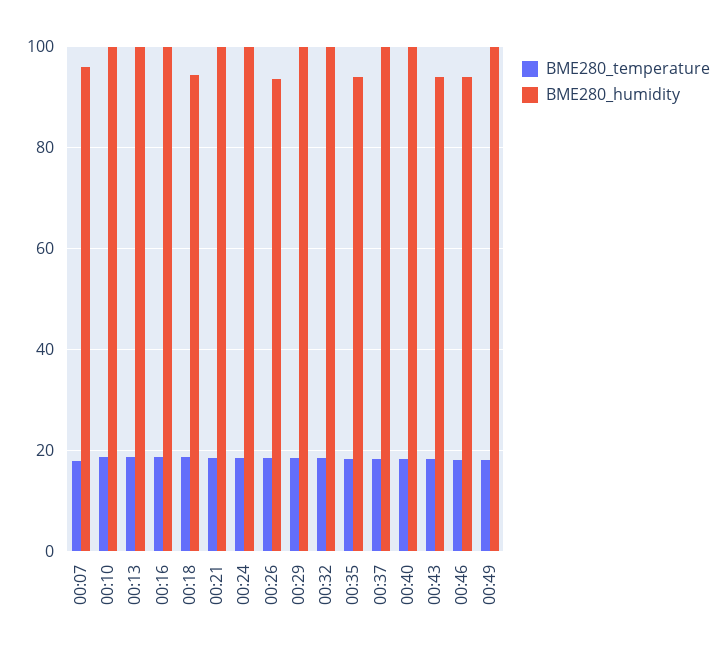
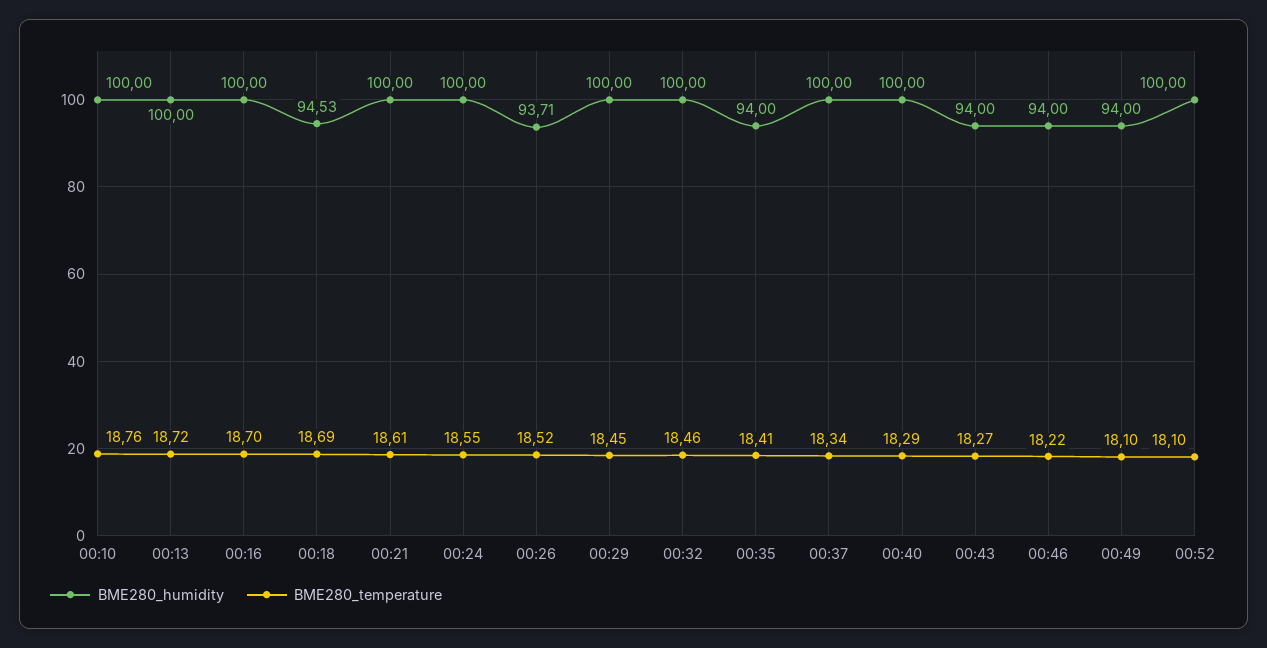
BME280_temperature, 00:07: 18 -> none
BME280_humidity, 00:07: 96 -> none
BME280_humidity, 00:49: 100 -> 94
BME280_humidity, 00:52: none -> 100
BME280_temperature, 00:52: none -> 18.1

